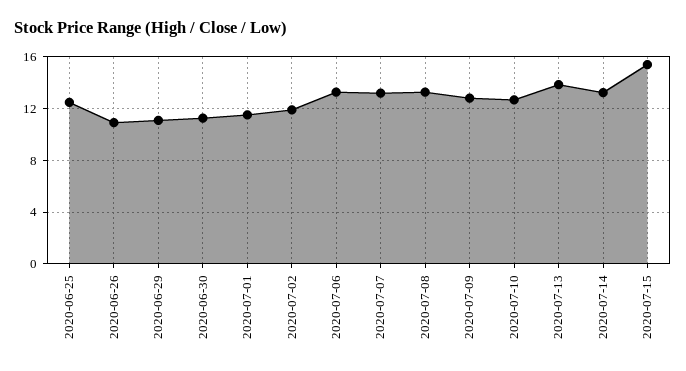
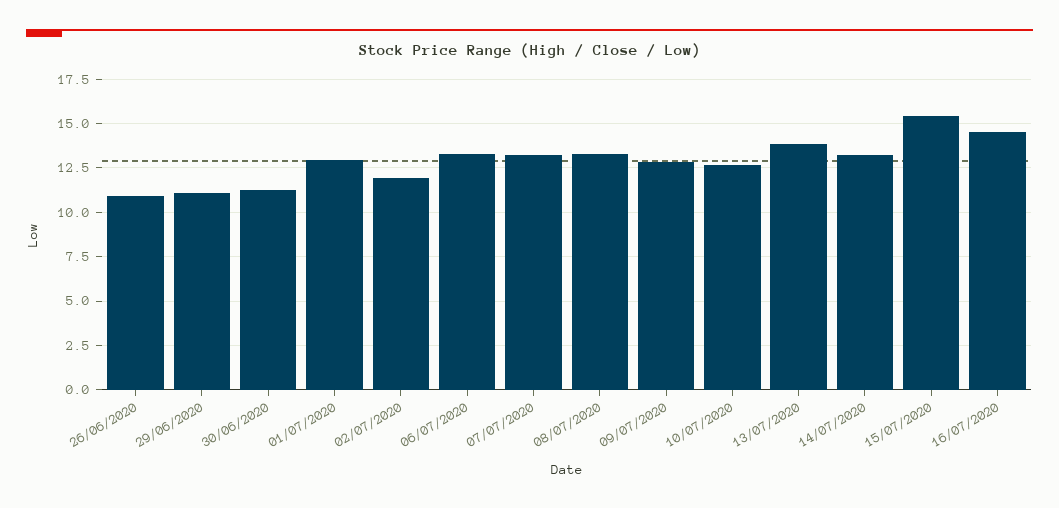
2020-06-25: 12.5 -> none
2020-07-01: 11.5 -> 13
16/07/2020: none -> 14.5

